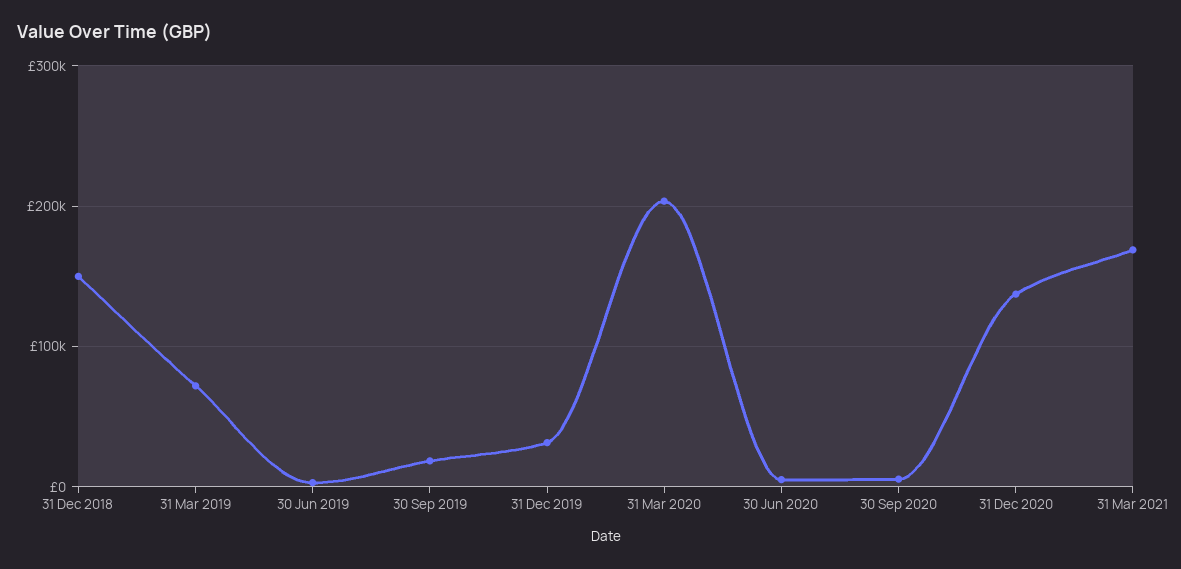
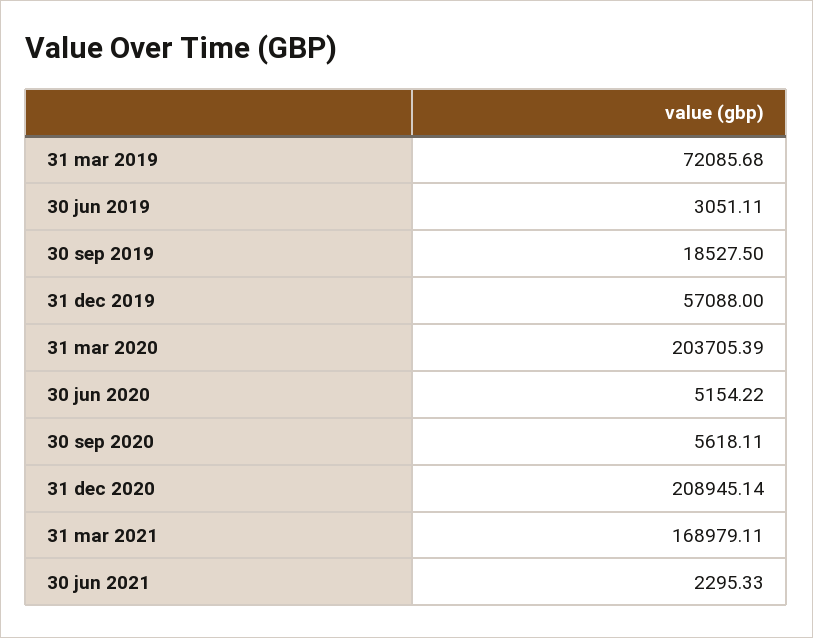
31 Dec 2018: 150000 -> none
31 Dec 2019: 30000 -> 57088
31 Dec 2020: 140000 -> 208945.14
30 jun 2021: none -> 2295.33

